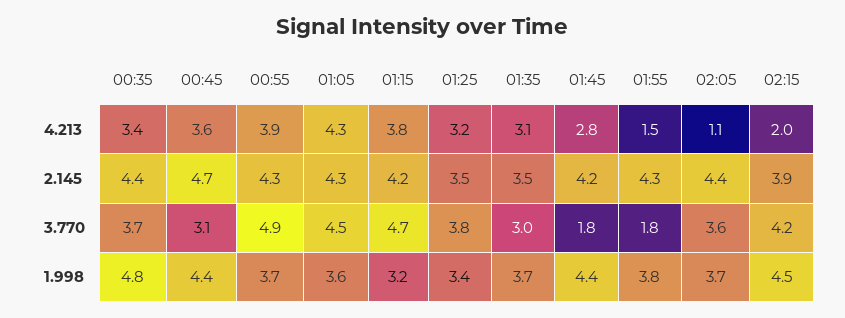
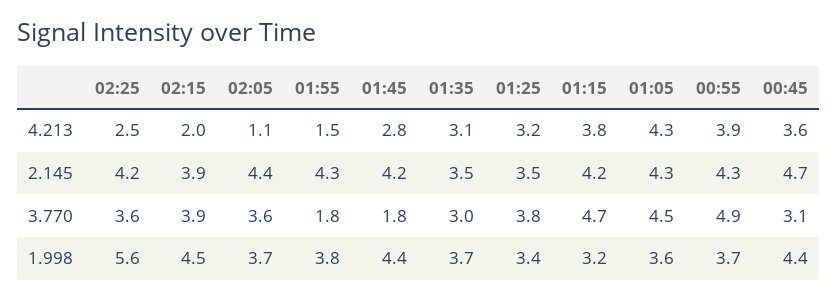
00:35, 4.213: 3.4 -> none
00:35, 2.145: 4.4 -> none
00:35, 3.770: 3.7 -> none
02:15, 3.770: 4.2 -> 3.9
00:35, 1.998: 4.8 -> none
02:25, 4.213: none -> 2.5
02:25, 2.145: none -> 4.2
02:25, 3.770: none -> 3.6
02:25, 1.998: none -> 5.6

